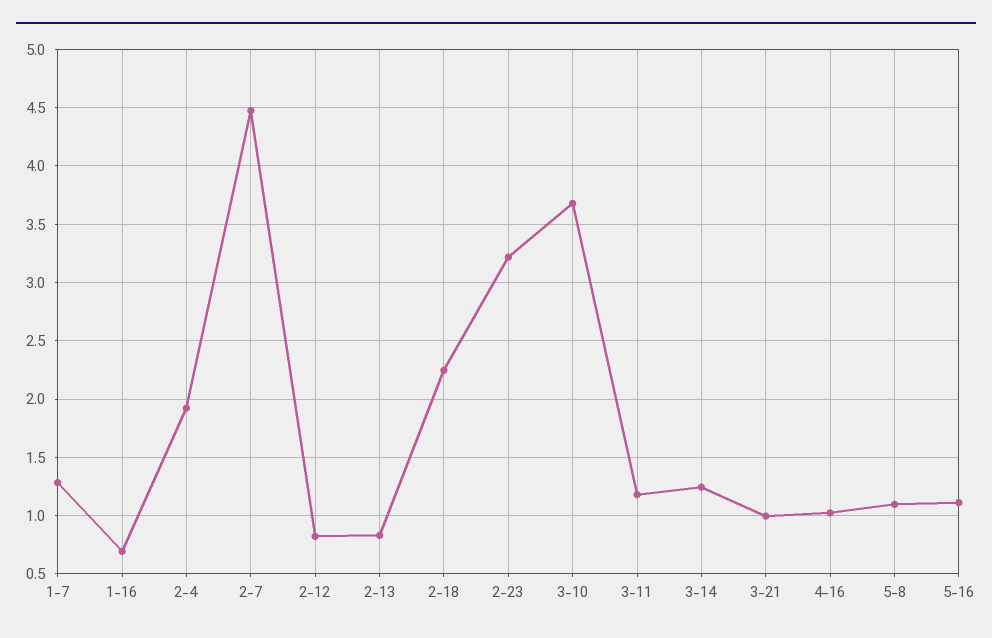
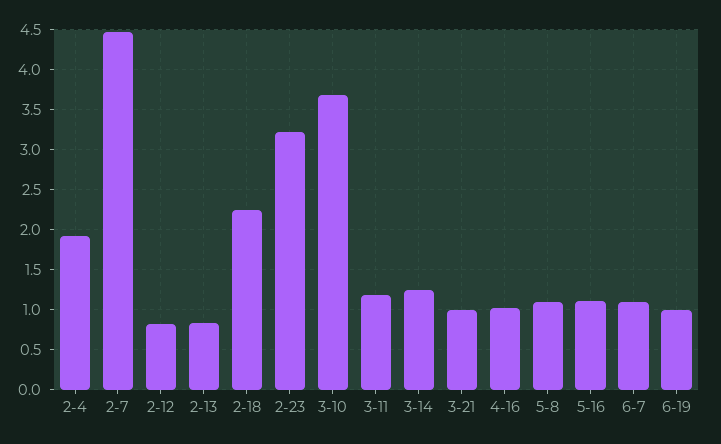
1-7: 1.3 -> none
1-16: 0.7 -> none
6-7: none -> 1.1
6-19: none -> 1

